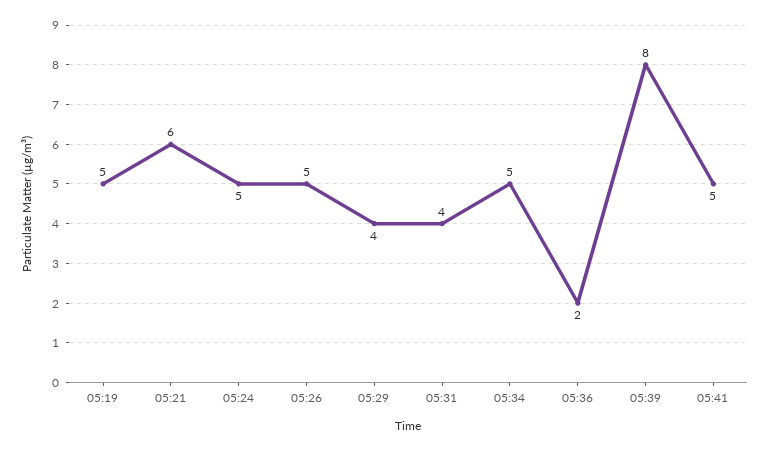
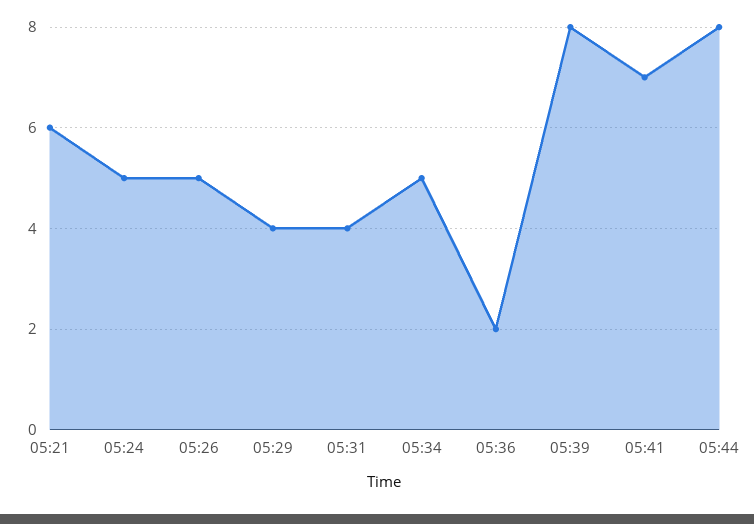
05:19: 5 -> none
05:41: 5 -> 7
05:44: none -> 8

